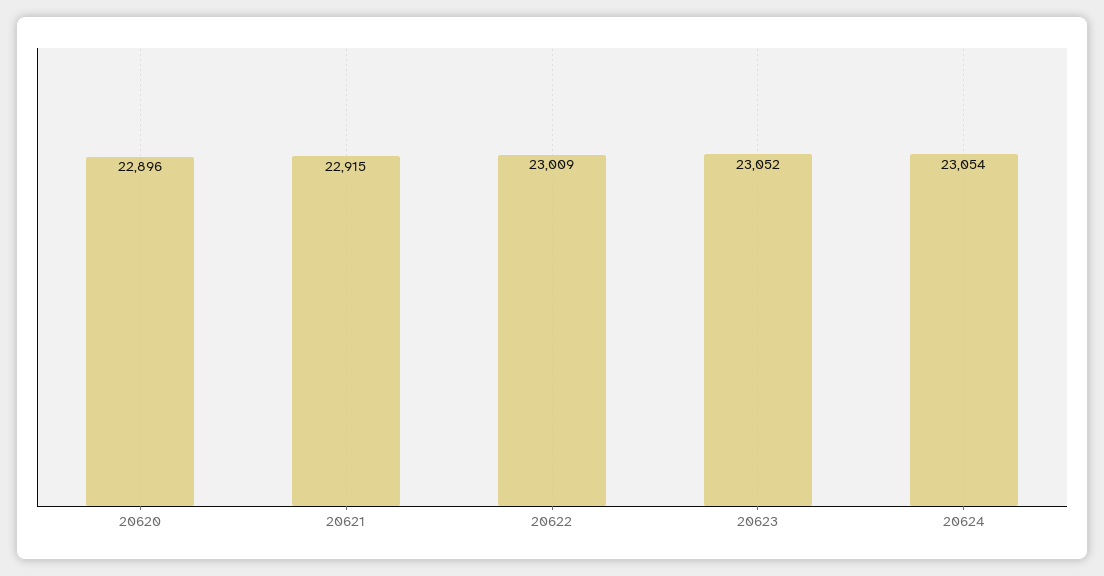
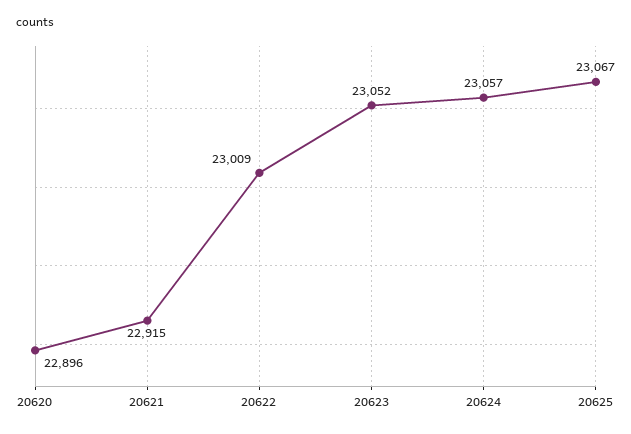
20624: 23054 -> 23057
20625: none -> 23067

